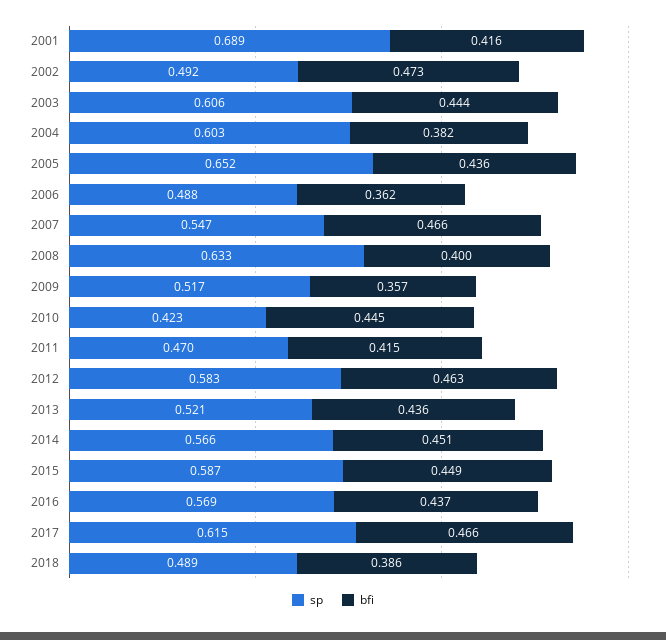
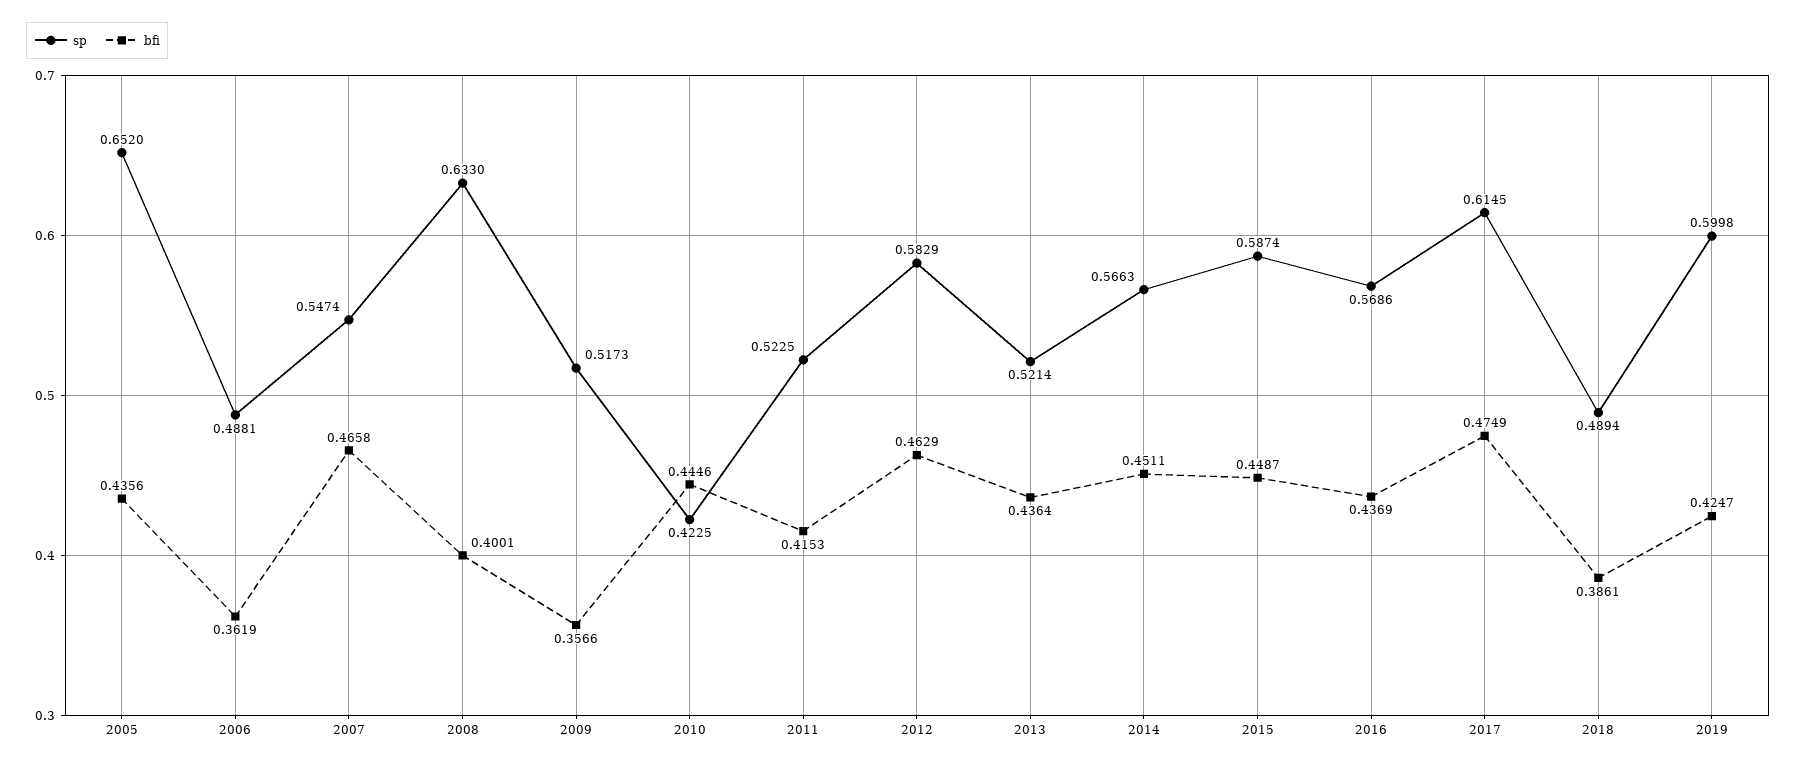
sp, 2001: 0.689 -> none
bfi, 2001: 0.416 -> none
sp, 2002: 0.492 -> none
bfi, 2002: 0.473 -> none
sp, 2003: 0.606 -> none
bfi, 2003: 0.444 -> none
sp, 2004: 0.603 -> none
bfi, 2004: 0.382 -> none
sp, 2011: 0.47 -> 0.5225
bfi, 2017: 0.466 -> 0.4749
sp, 2019: none -> 0.5998
bfi, 2019: none -> 0.4247

